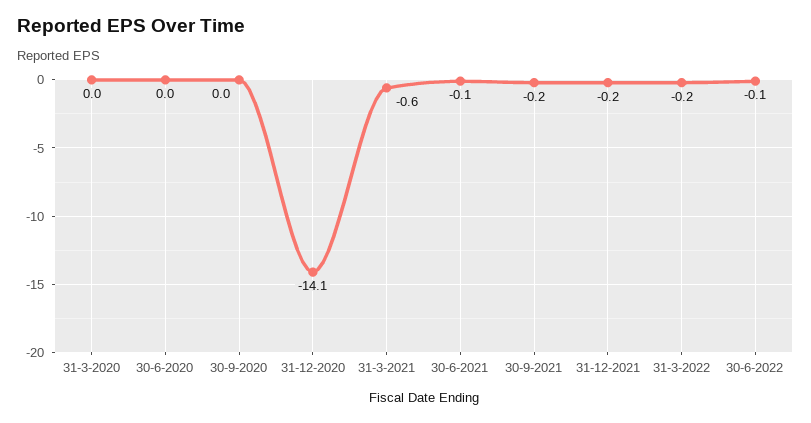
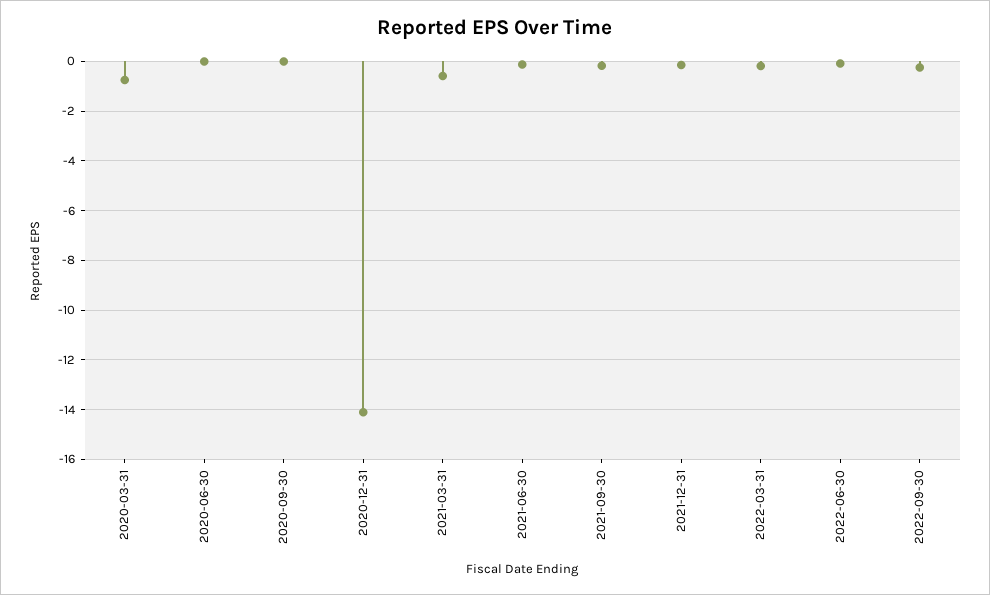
31-3-2020: 0 -> -0.75
2022-09-30: none -> -0.25

